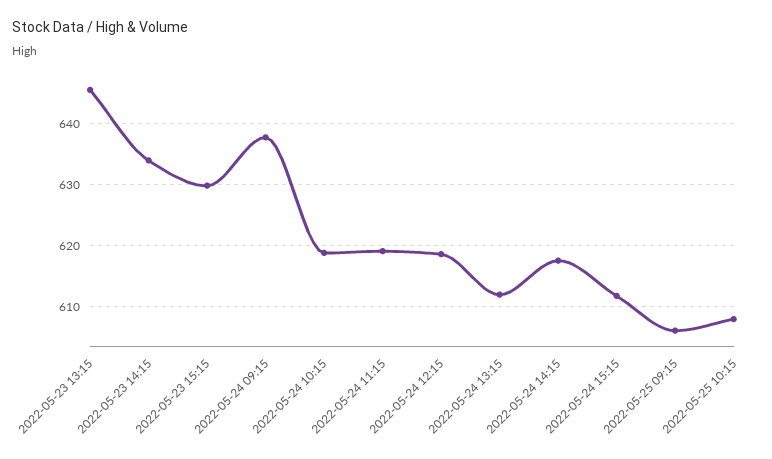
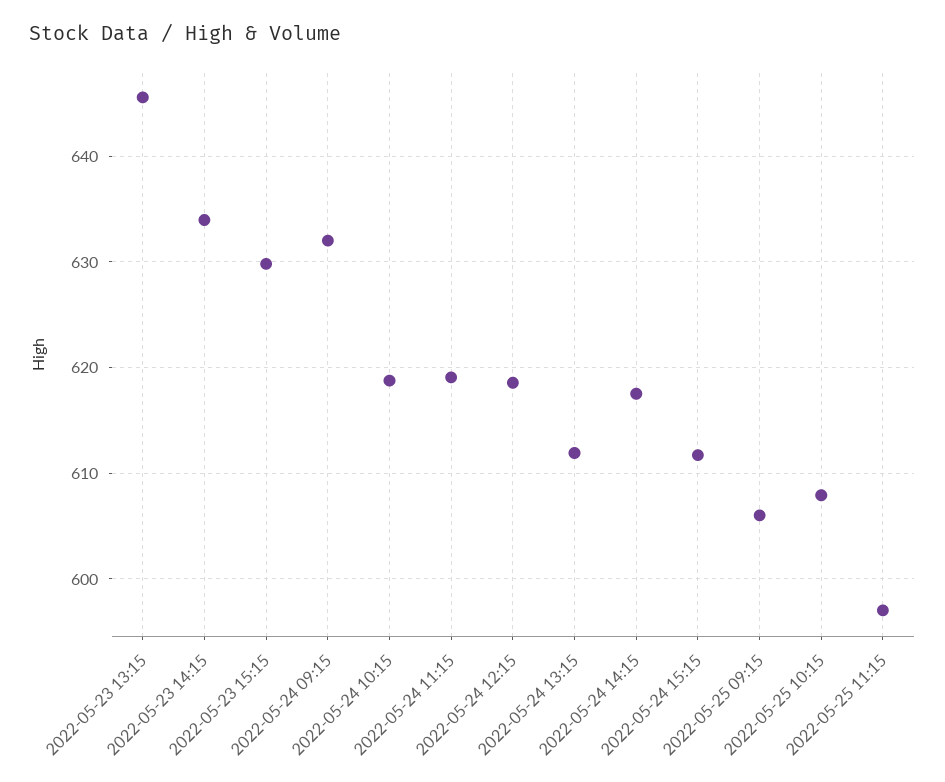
2022-05-24 09:15: 638 -> 632
2022-05-25 11:15: none -> 597

